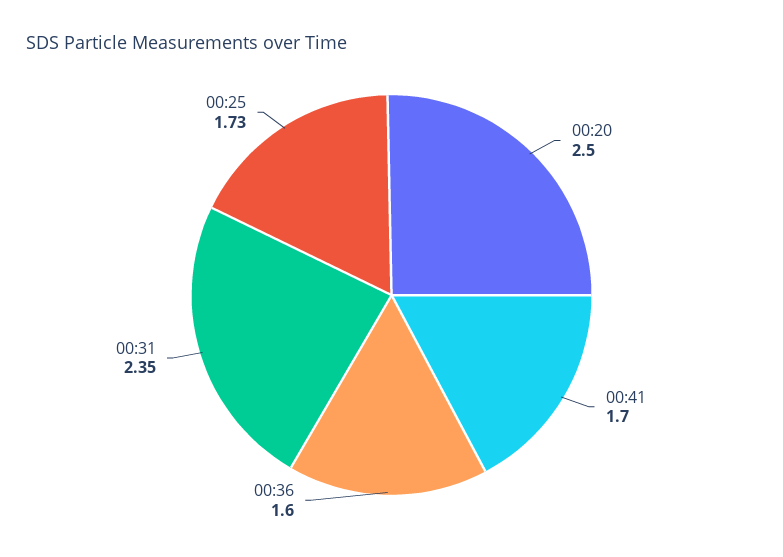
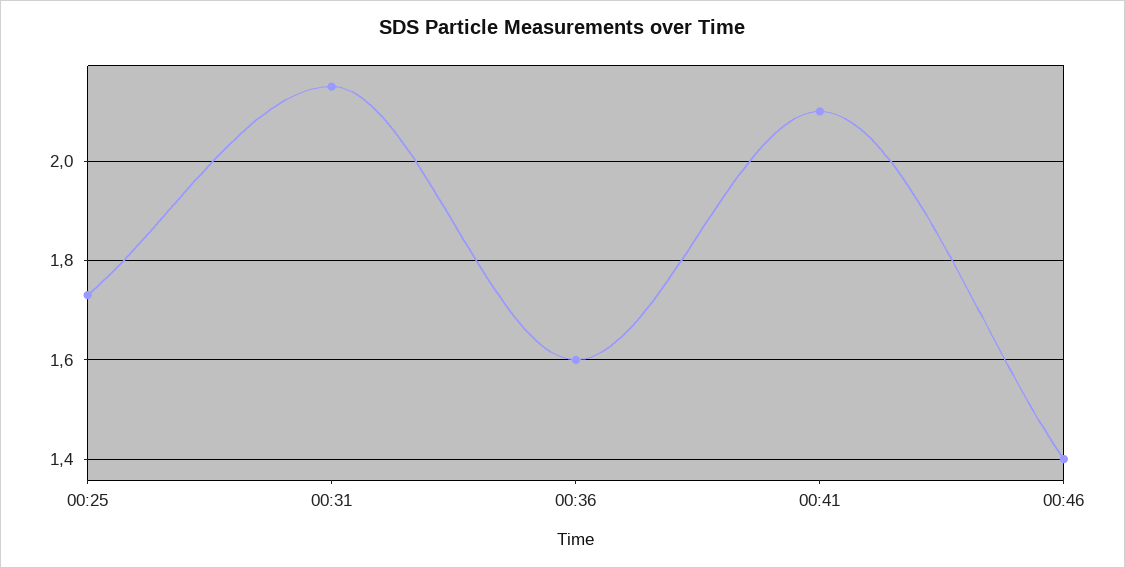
00:20: 2.5 -> none
00:41: 1.7 -> 2.1
00:31: 2.35 -> 2.15
00:46: none -> 1.4

